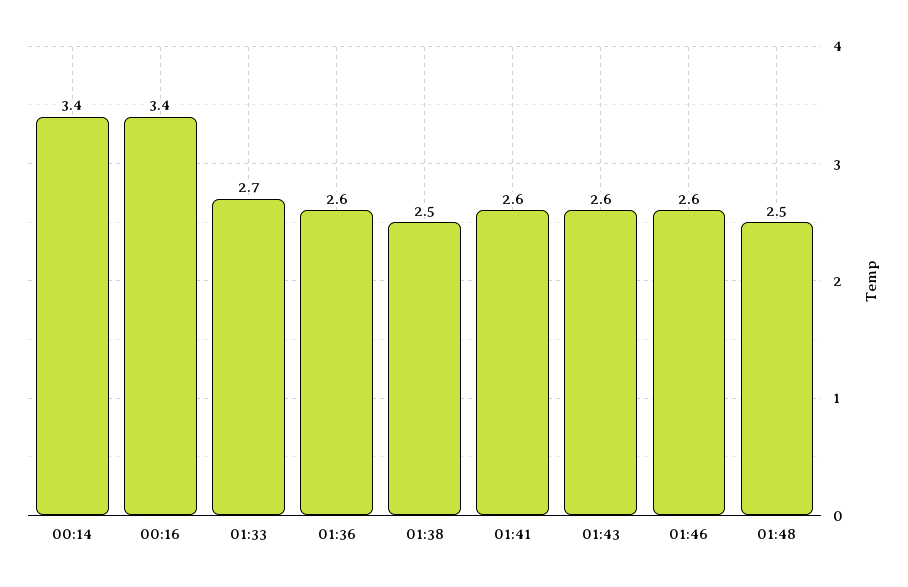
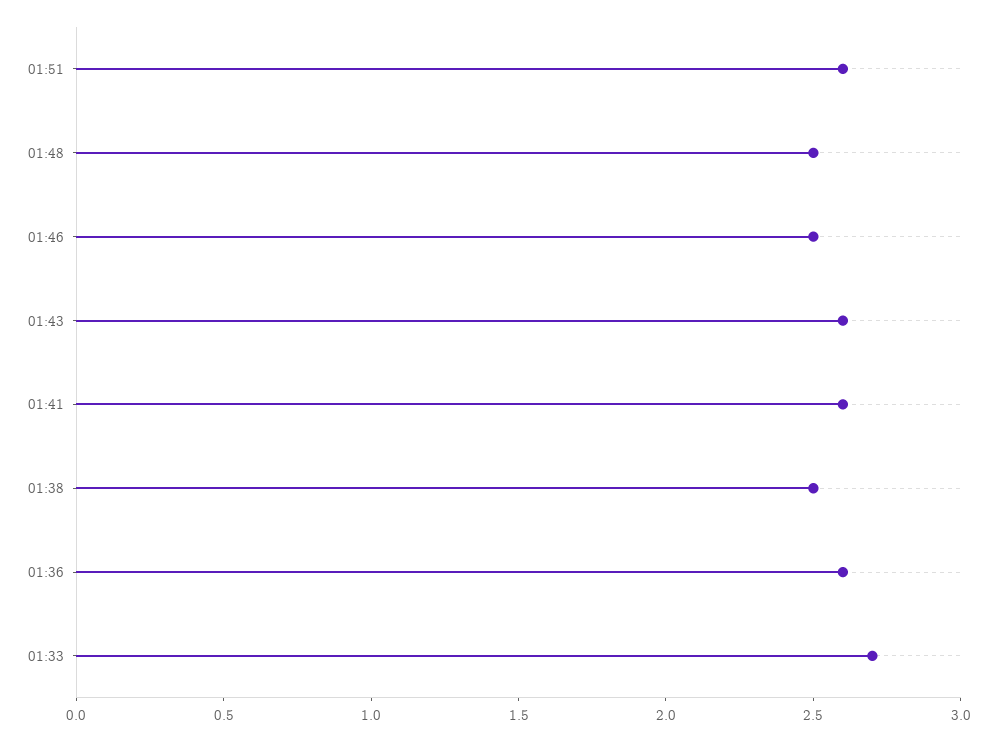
00:14: 3.4 -> none
00:16: 3.4 -> none
01:46: 2.6 -> 2.5
01:51: none -> 2.6

